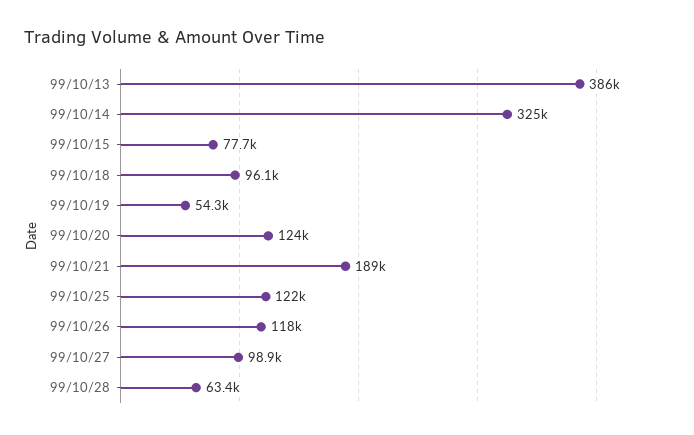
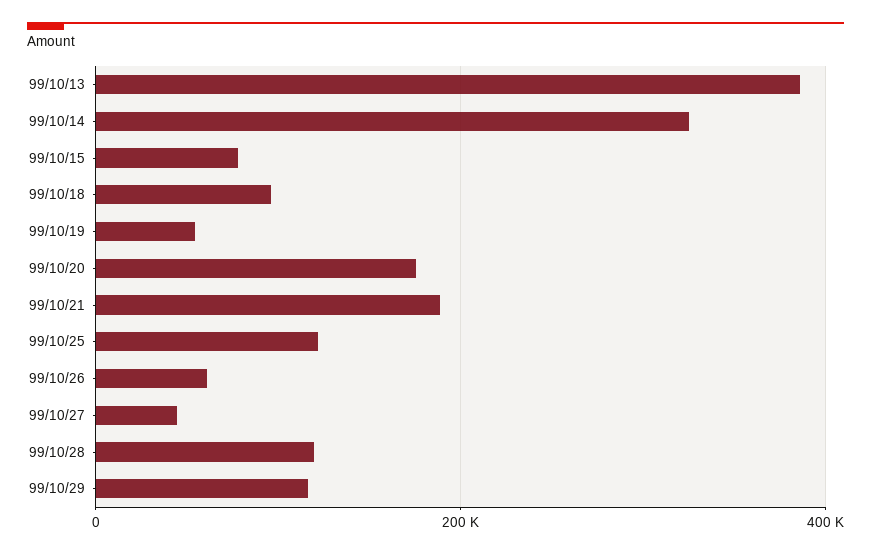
99/10/20: 124000 -> 180000
99/10/26: 118000 -> 60000
99/10/27: 98900 -> 40000
99/10/28: 63400 -> 120000
99/10/29: none -> 120000

